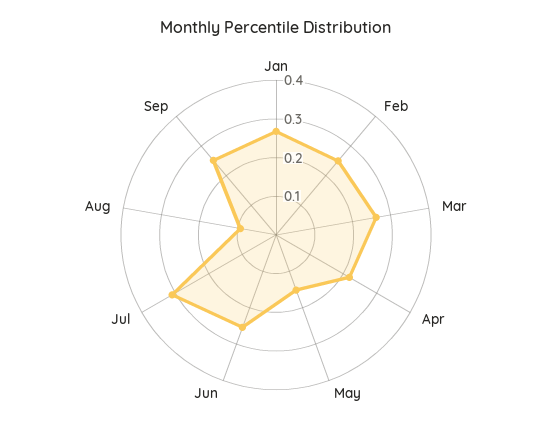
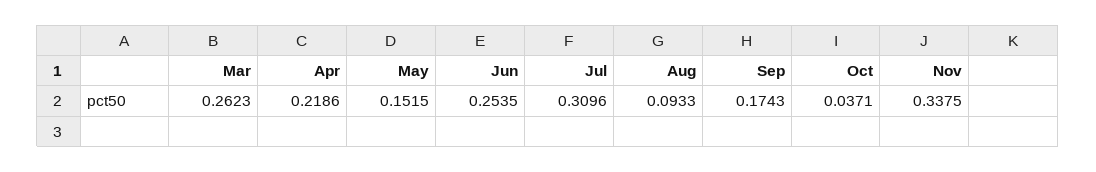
Jan: 0.275 -> none
Feb: 0.25 -> none
Sep: 0.25 -> 0.1743
Oct: none -> 0.0371
Nov: none -> 0.3375

